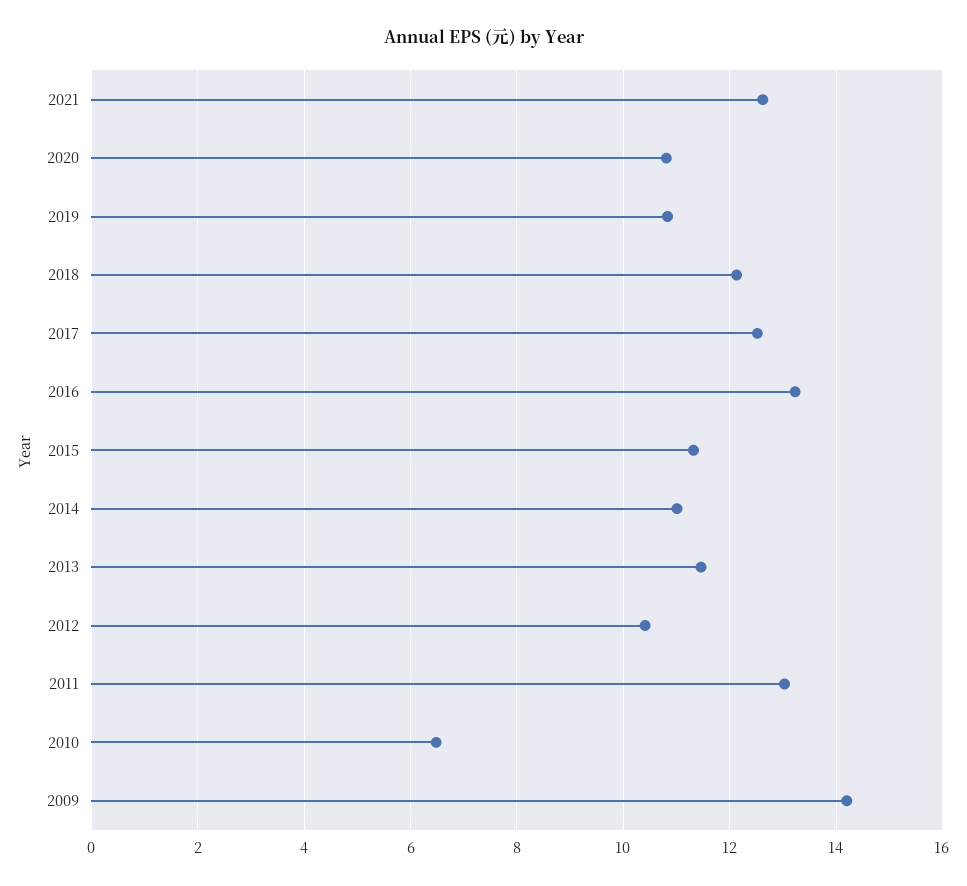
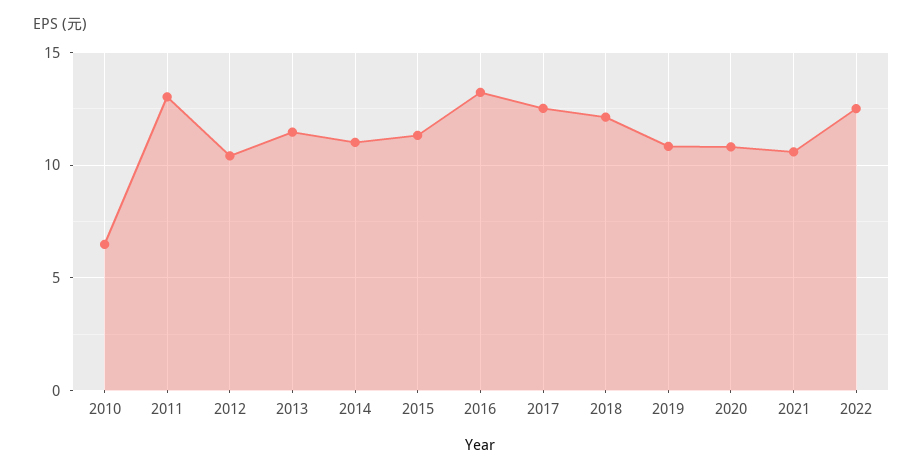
2021: 12.6 -> 10.5
2009: 14.2 -> none
2022: none -> 12.5

